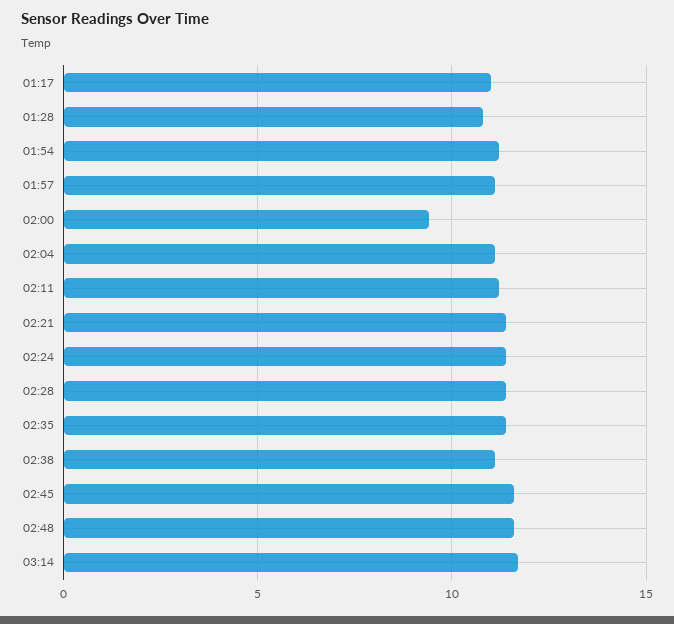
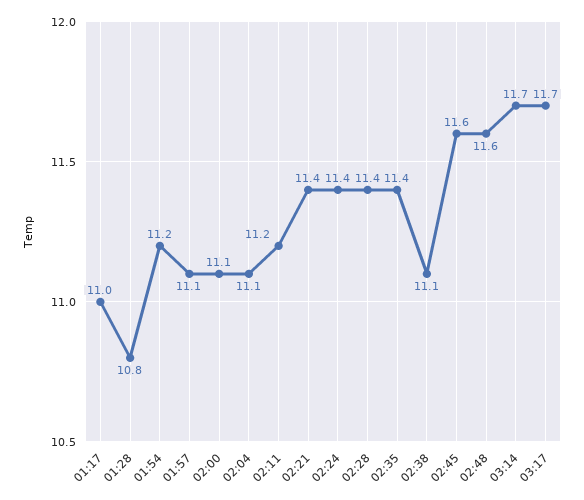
02:00: 9.5 -> 11.1
03:17: none -> 11.7

